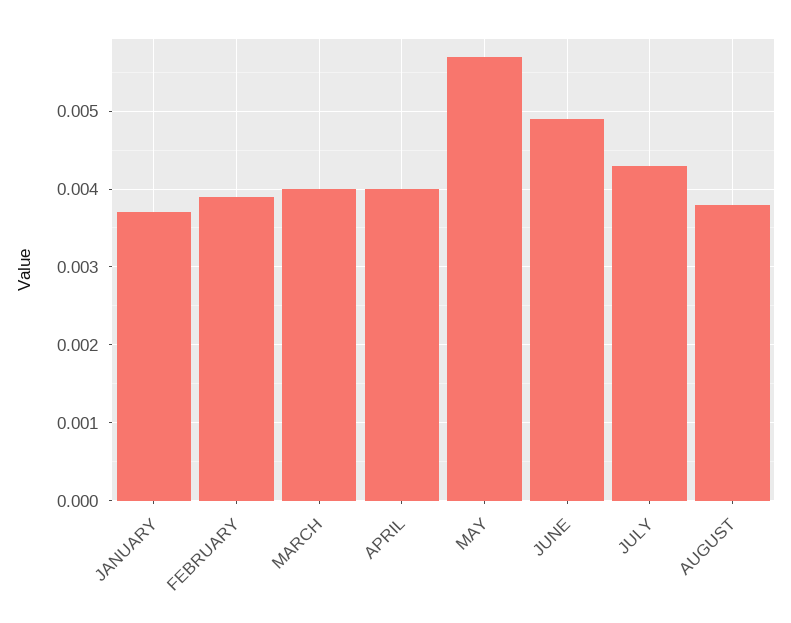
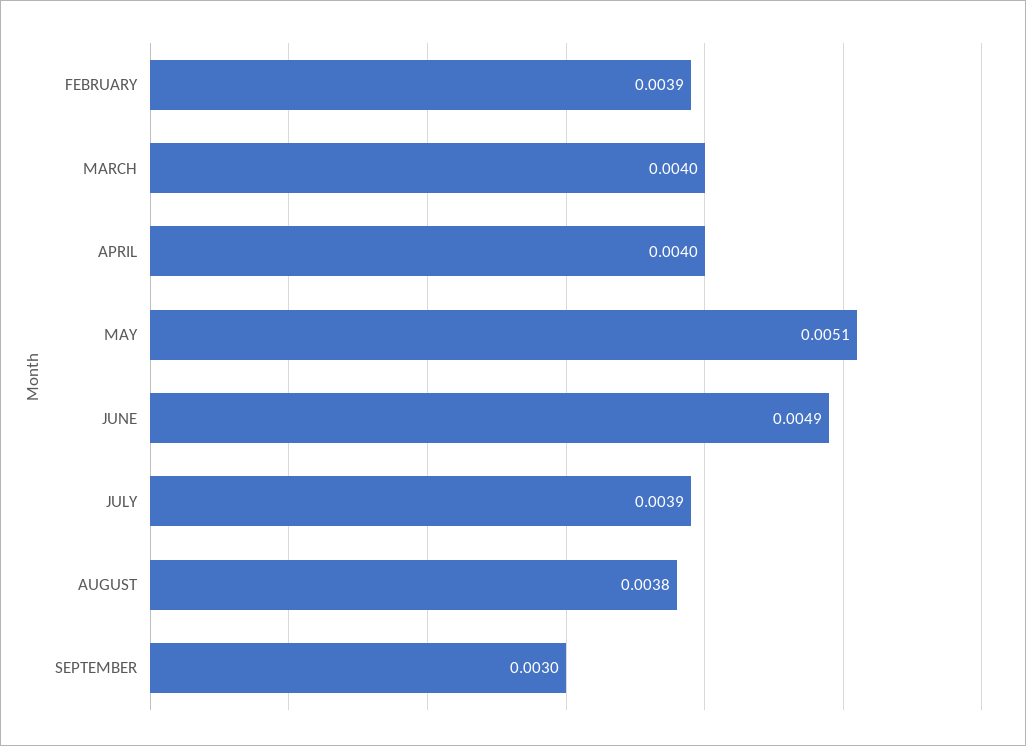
JANUARY: 0.0037 -> none
MAY: 0.0057 -> 0.0051
JULY: 0.0043 -> 0.0039
SEPTEMBER: none -> 0.003

